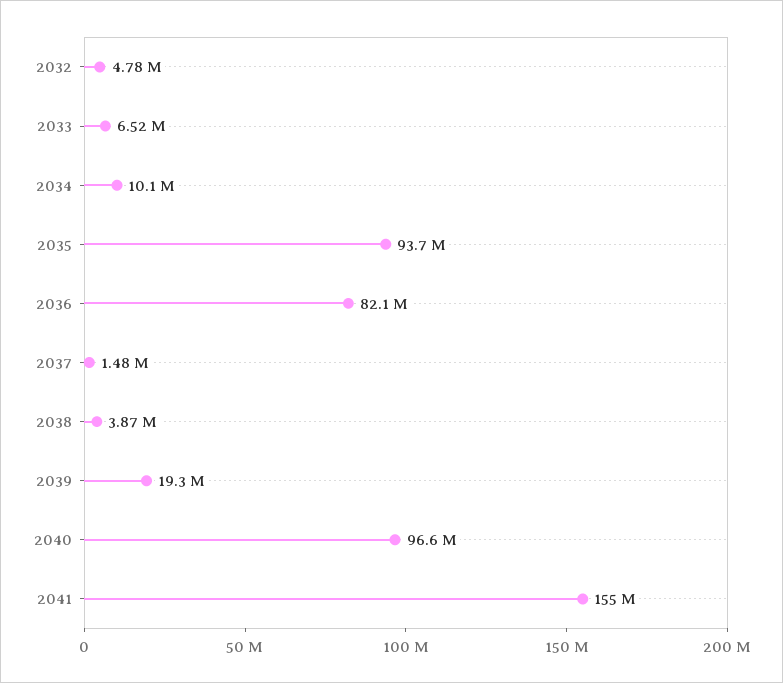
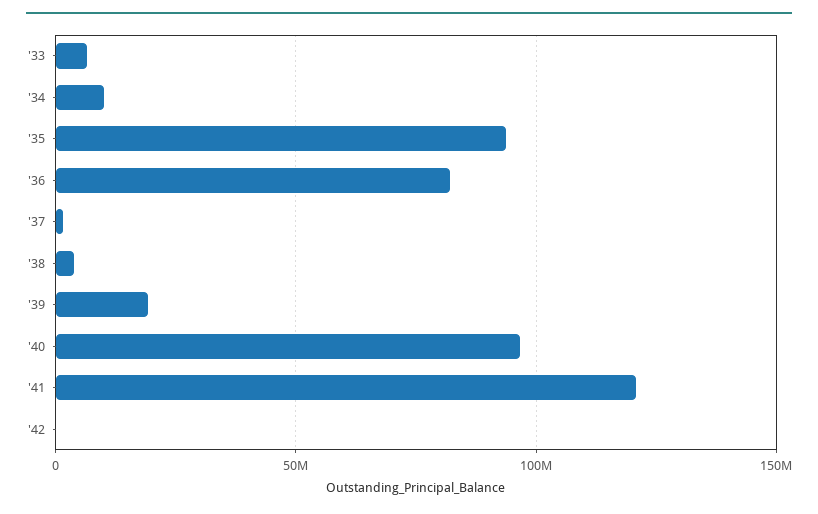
2032: 4780000 -> none
2041: 155000000 -> 120000000
'42: none -> 0

